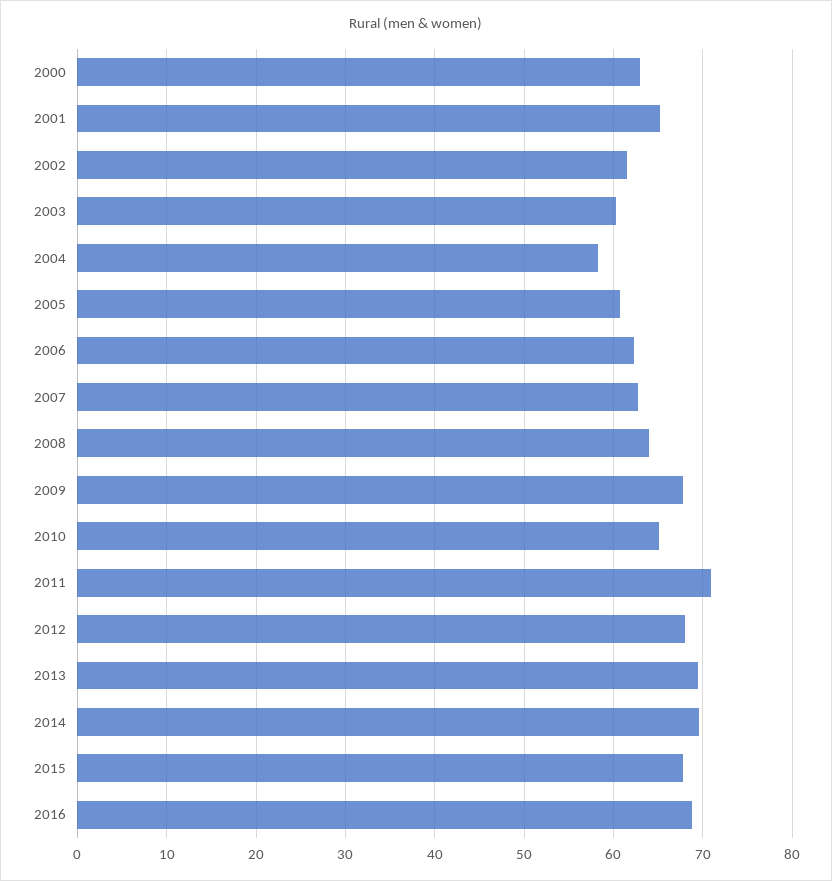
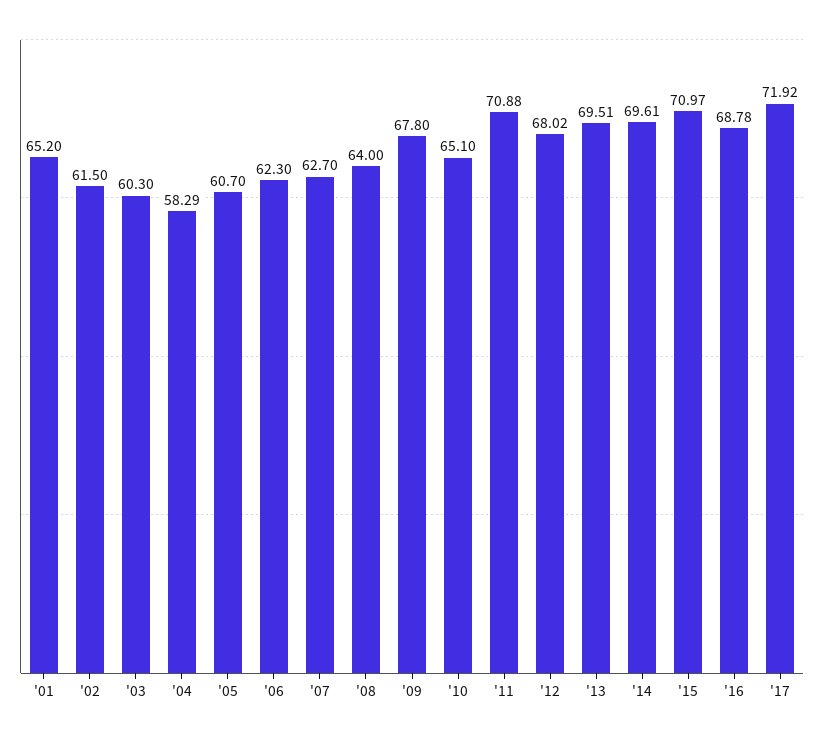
2000: 63 -> none
2015: 68 -> 70.97
'17: none -> 71.92

